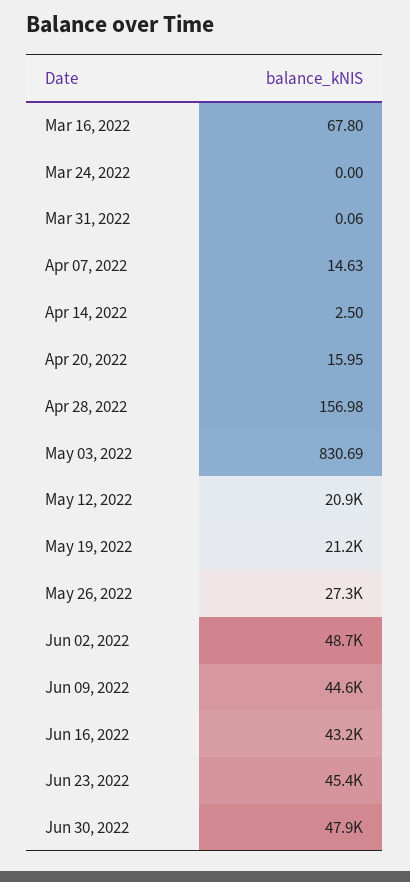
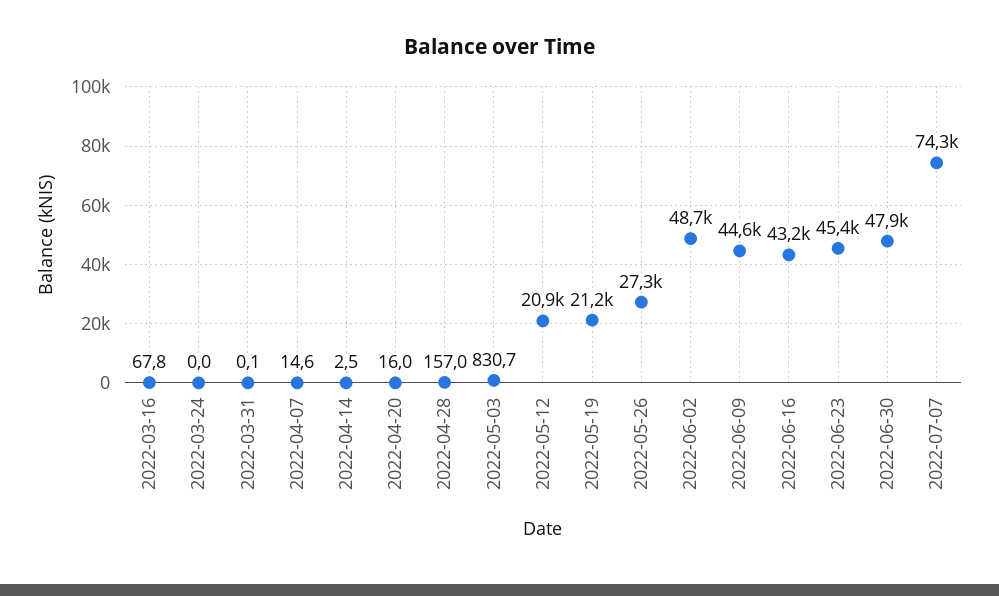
2022-07-07: none -> 74300

